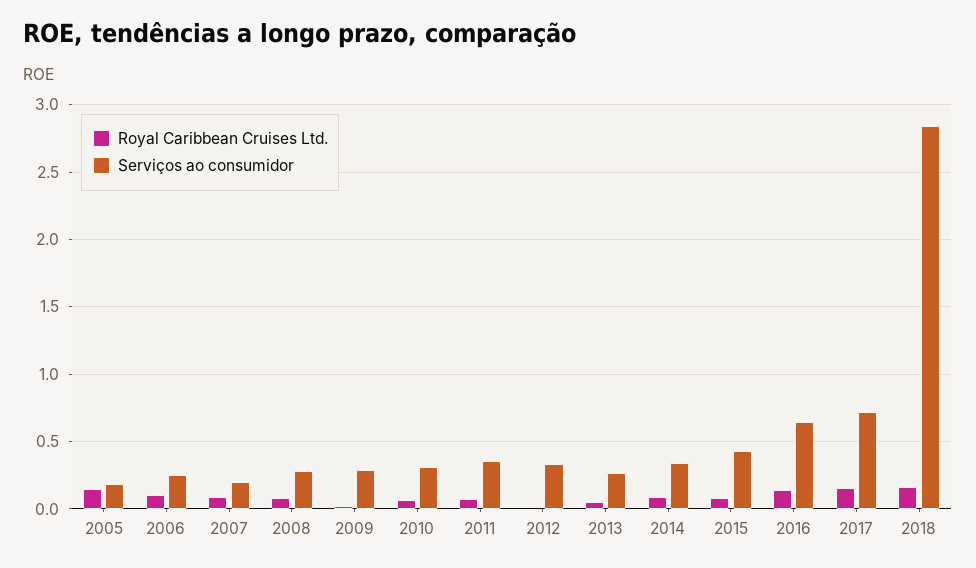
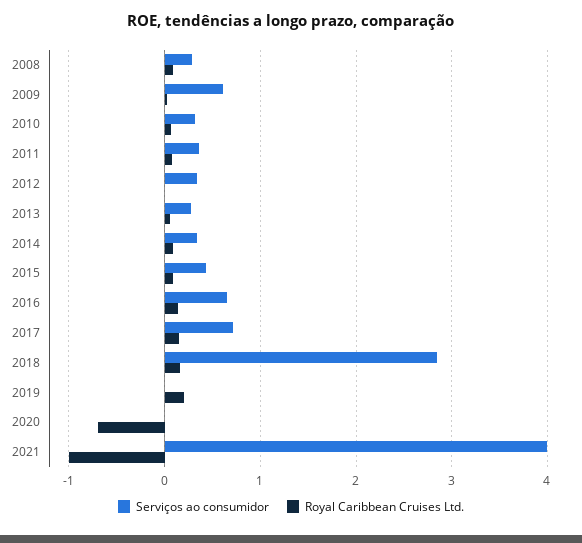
Royal Caribbean Cruises Ltd., 2005: 0.15 -> none
Serviços ao consumidor, 2005: 0.2 -> none
Royal Caribbean Cruises Ltd., 2006: 0.1 -> none
Serviços ao consumidor, 2006: 0.25 -> none
Royal Caribbean Cruises Ltd., 2007: 0.1 -> none
Serviços ao consumidor, 2007: 0.2 -> none
Serviços ao consumidor, 2009: 0.3 -> 0.6
Serviços ao consumidor, 2019: none -> 0
Royal Caribbean Cruises Ltd., 2019: none -> 0.2
Serviços ao consumidor, 2020: none -> 0
Royal Caribbean Cruises Ltd., 2020: none -> -0.7
Serviços ao consumidor, 2021: none -> 4
Royal Caribbean Cruises Ltd., 2021: none -> -1

